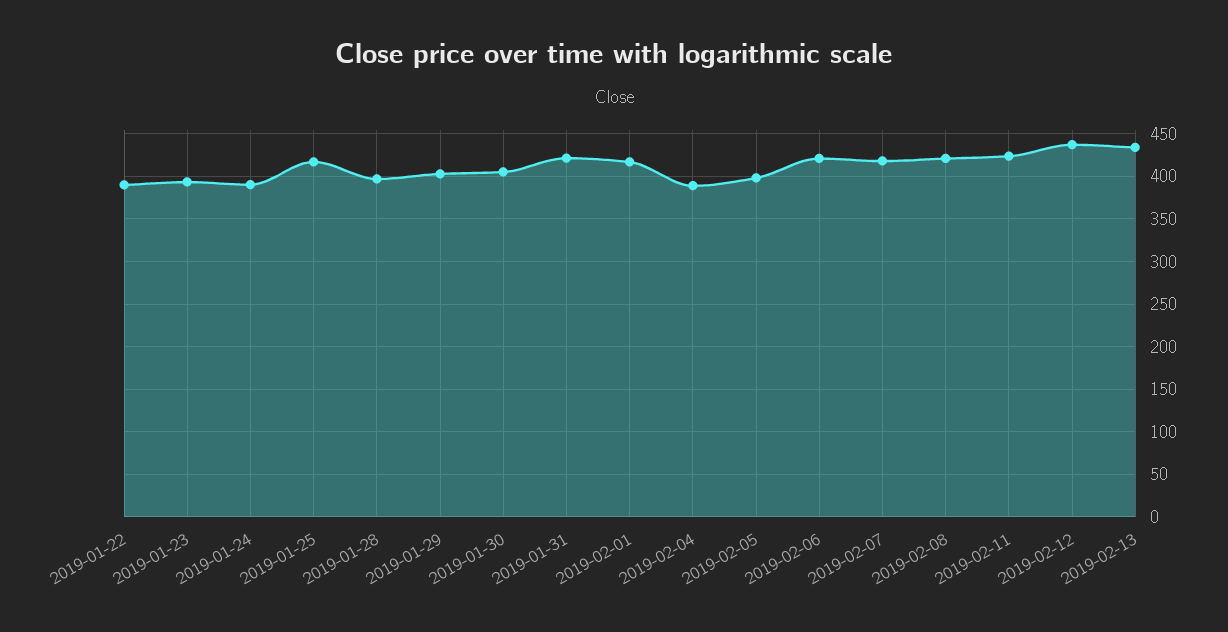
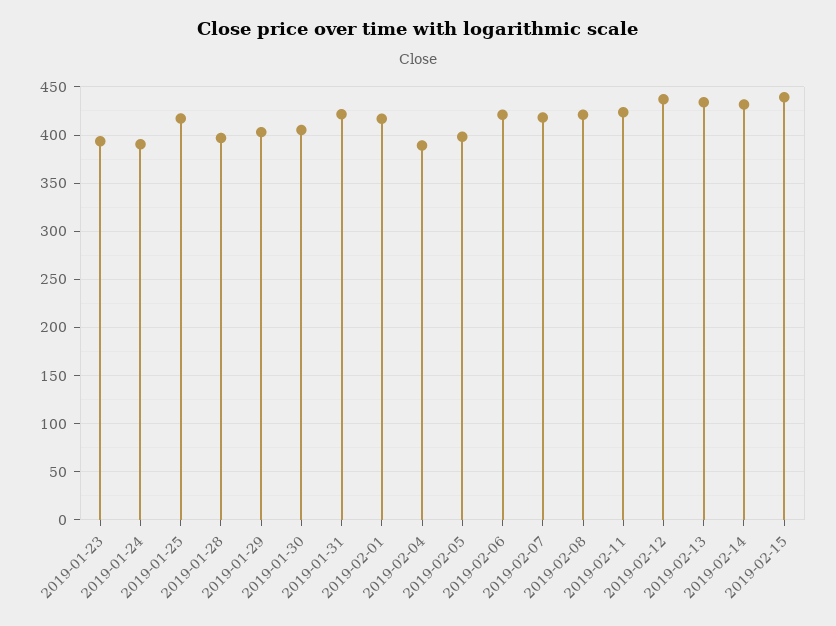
2019-01-22: 390 -> none
2019-02-14: none -> 430
2019-02-15: none -> 440

